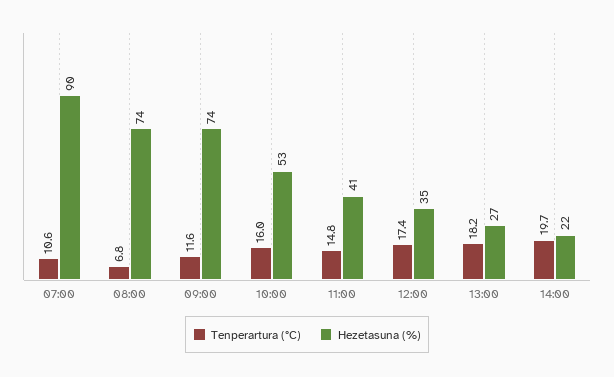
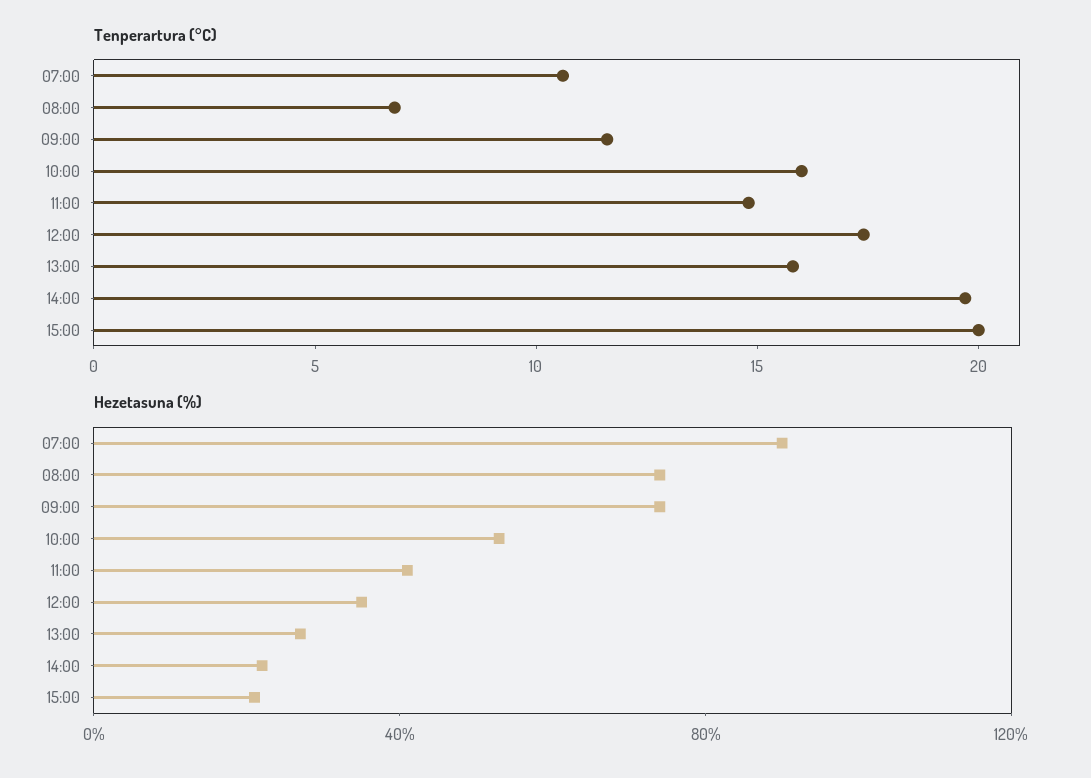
Tenperartura (°C), 13:00: 18.2 -> 16
Tenperartura (°C), 15:00: none -> 20
Hezetasuna (%), 15:00: none -> 20

